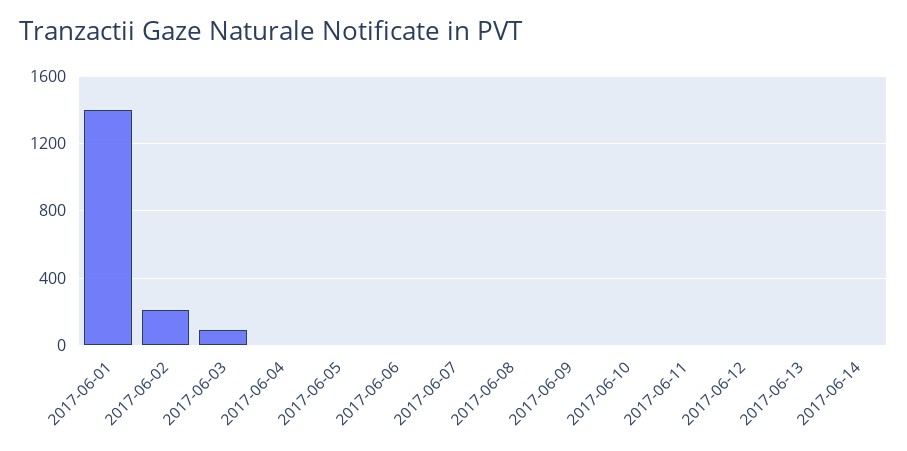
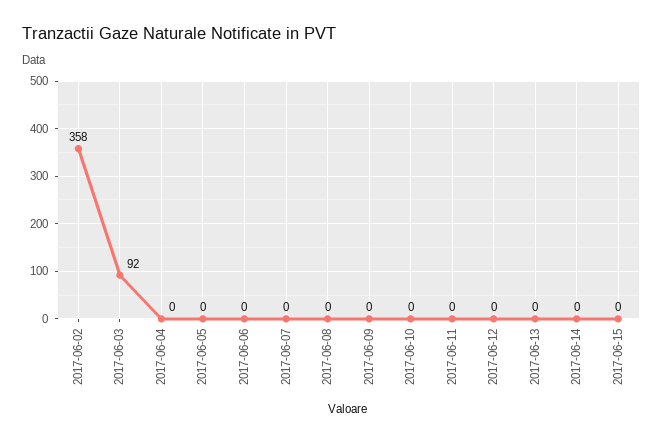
2017-06-01: 1400 -> none
2017-06-02: 200 -> 358
2017-06-15: none -> 0

